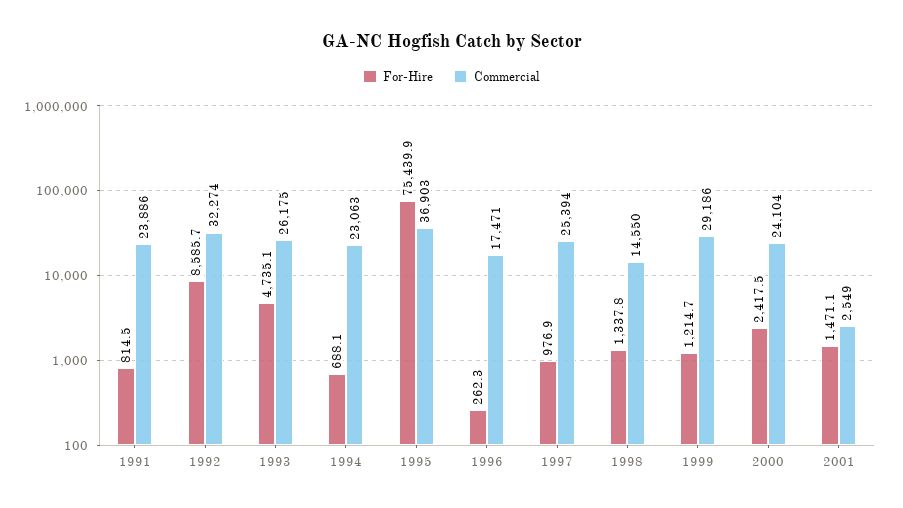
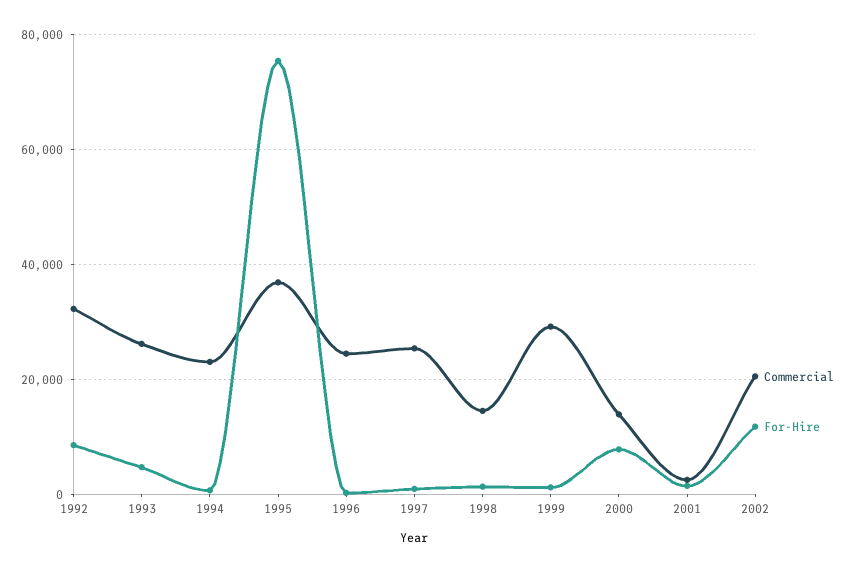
For-Hire, 1991: 814.5 -> none
Commercial, 1991: 23886 -> none
Commercial, 1996: 17471 -> 24000
For-Hire, 2000: 2417.5 -> 8000
Commercial, 2000: 24104 -> 14000
Commercial, 2002: none -> 20000
For-Hire, 2002: none -> 12000

